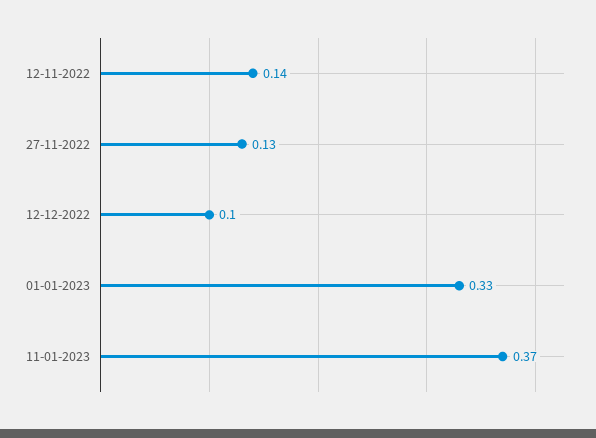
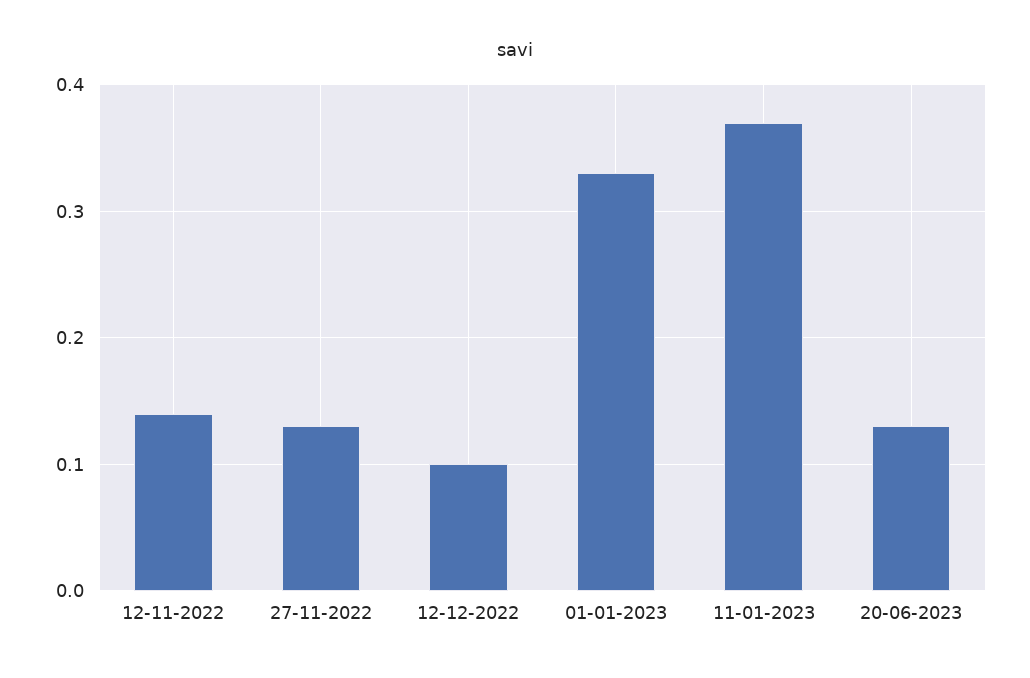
20-06-2023: none -> 0.13

